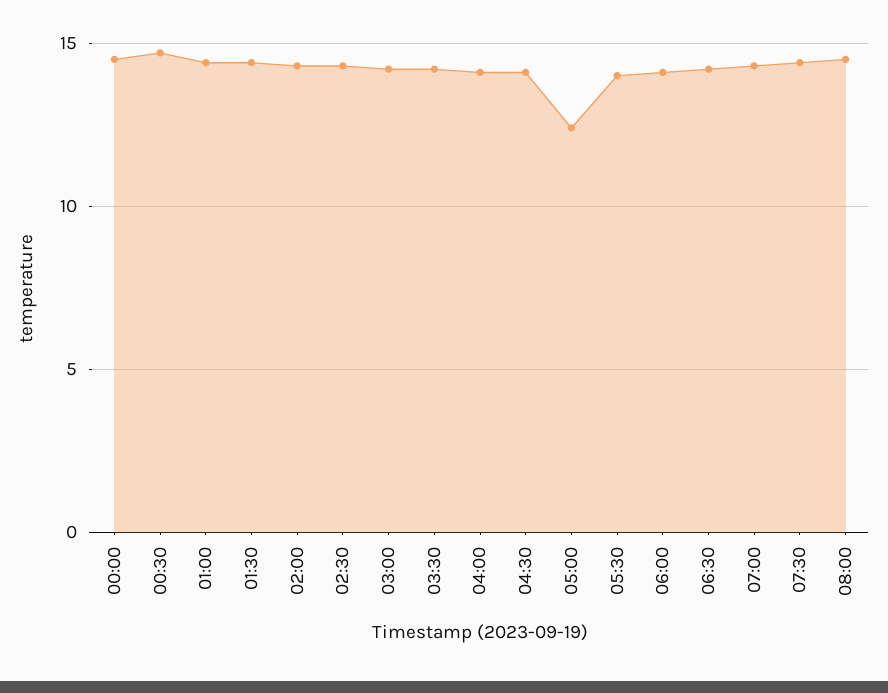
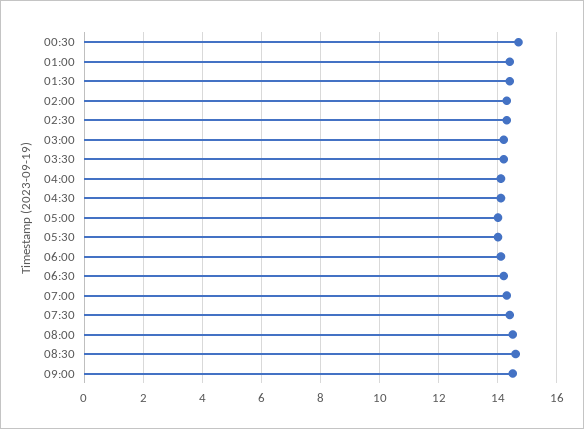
00:00: 14.5 -> none
05:00: 12.5 -> 14
08:30: none -> 14.5
09:00: none -> 14.5

